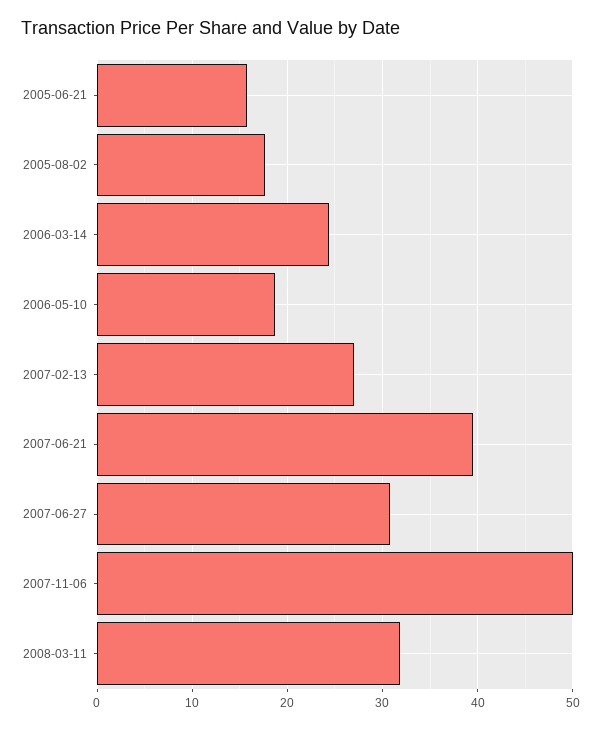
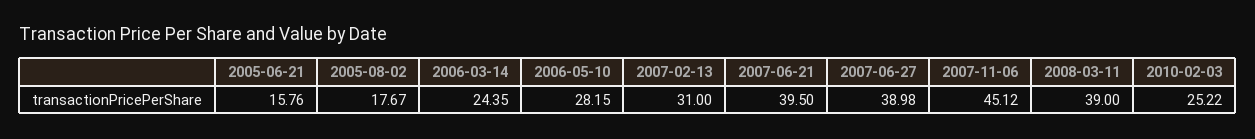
2006-05-10: 19 -> 28.15
2007-02-13: 27 -> 31
2007-06-27: 31 -> 38.98
2007-11-06: 50 -> 45.12
2008-03-11: 32 -> 39
2010-02-03: none -> 25.22

